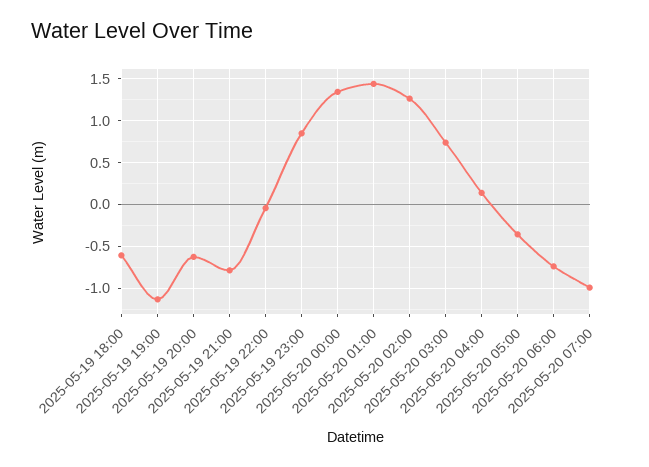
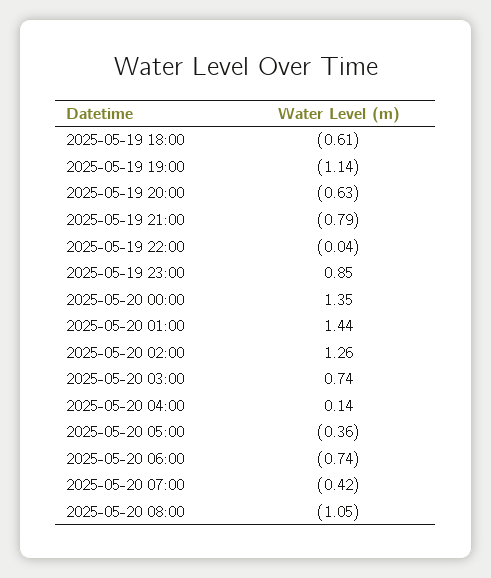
2025-05-20 07:00: -1 -> -0.42
2025-05-20 08:00: none -> -1.05

